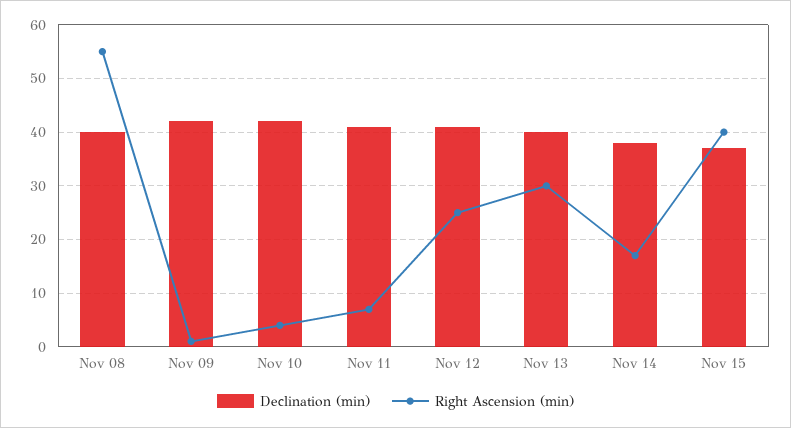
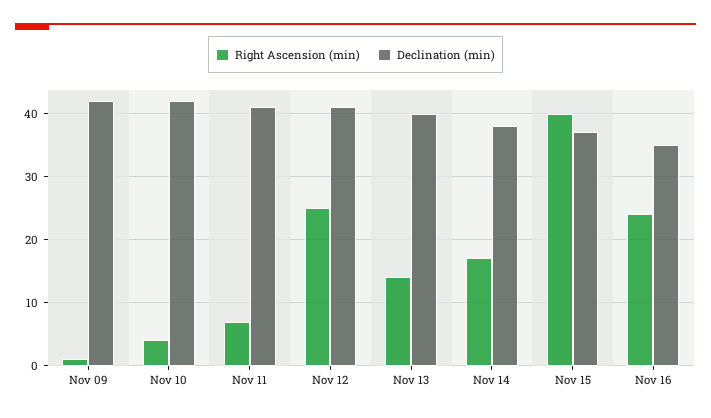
Declination (min), Nov 08: 40 -> none
Right Ascension (min), Nov 08: 55 -> none
Right Ascension (min), Nov 13: 30 -> 14
Right Ascension (min), Nov 16: none -> 24
Declination (min), Nov 16: none -> 35

